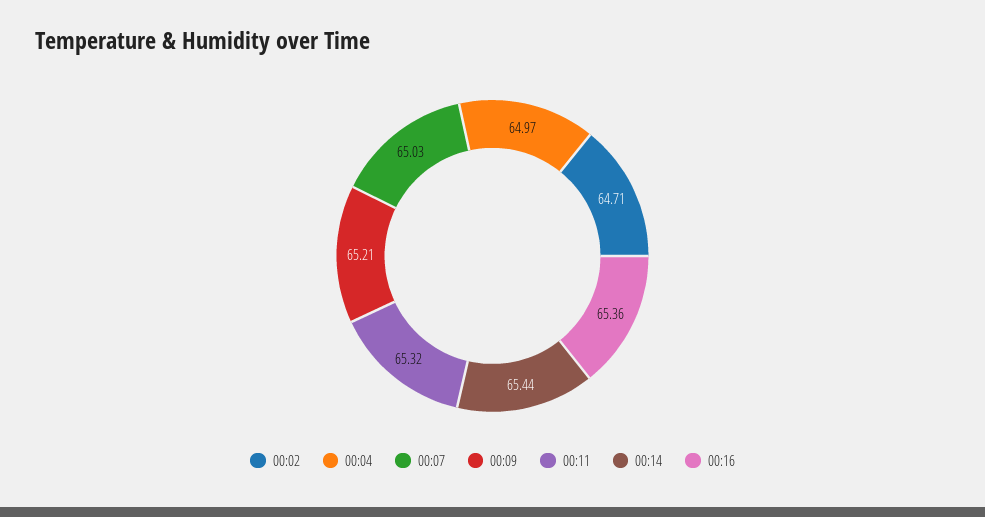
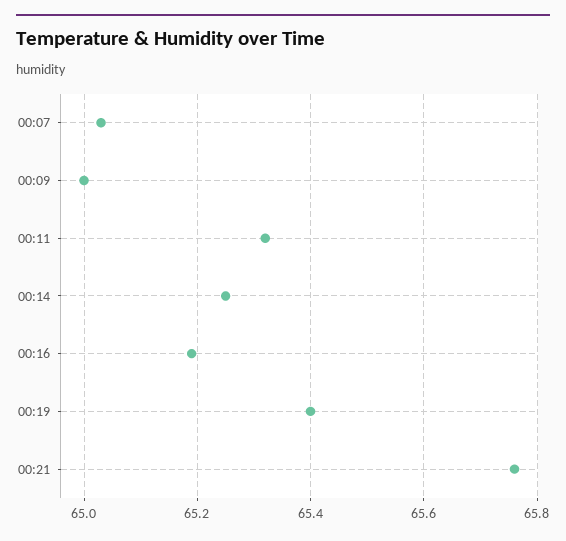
00:02: 64.71 -> none
00:04: 64.97 -> none
00:09: 65.21 -> 65
00:14: 65.44 -> 65.25
00:16: 65.36 -> 65.2
00:19: none -> 65.4
00:21: none -> 65.75

